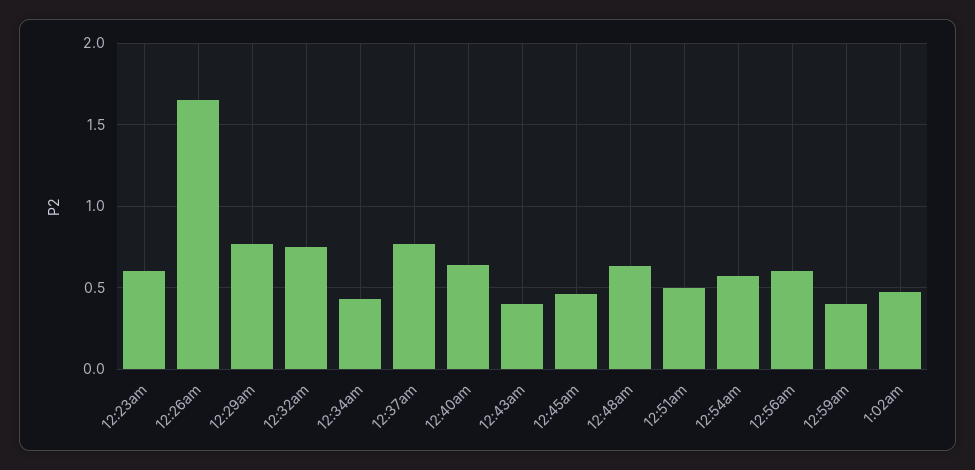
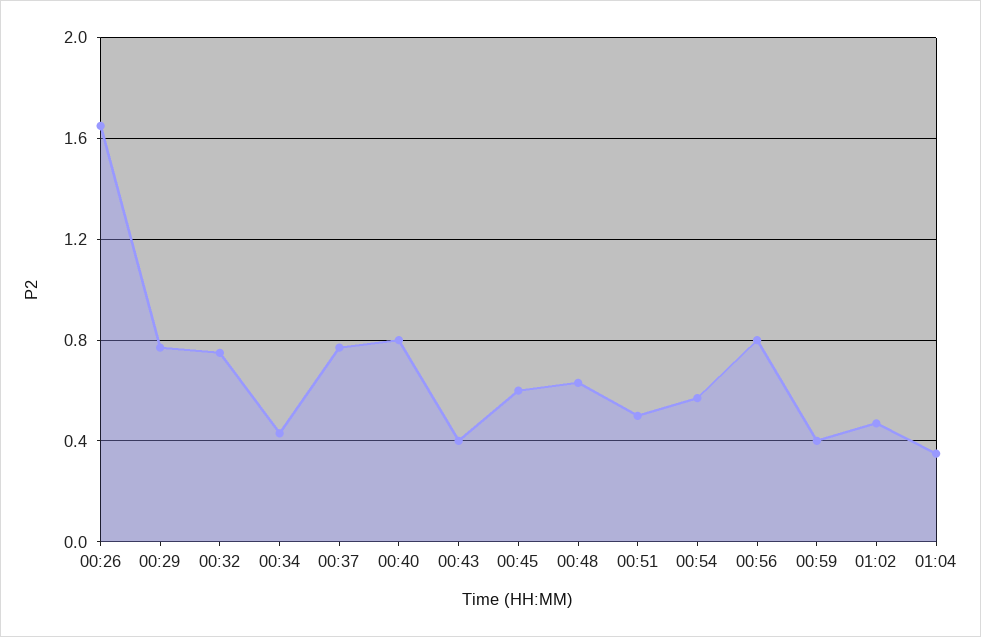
12:23am: 0.6 -> none
12:40am: 0.65 -> 0.8
12:45am: 0.45 -> 0.6
12:56am: 0.6 -> 0.8
01:04: none -> 0.35

